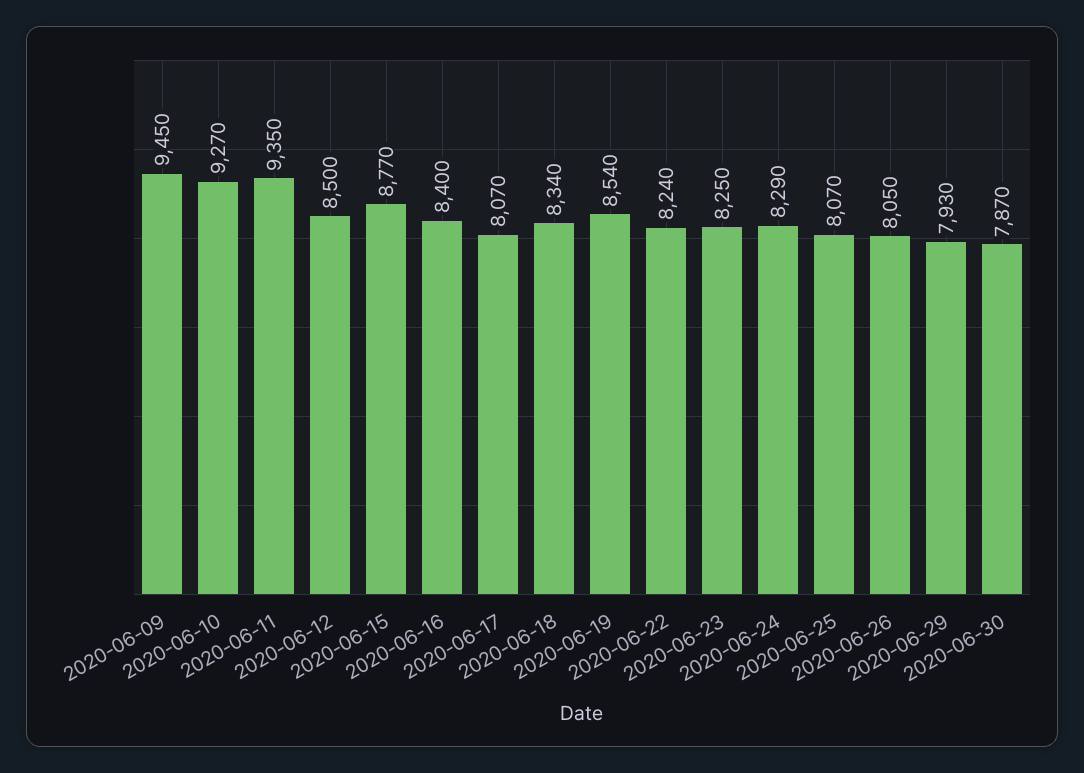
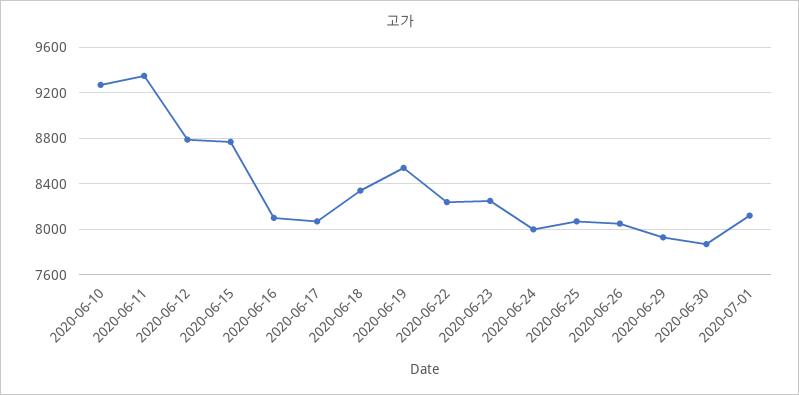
2020-06-09: 9450 -> none
2020-06-12: 8500 -> 8800
2020-06-16: 8400 -> 8100
2020-06-24: 8290 -> 8000
2020-07-01: none -> 8100

